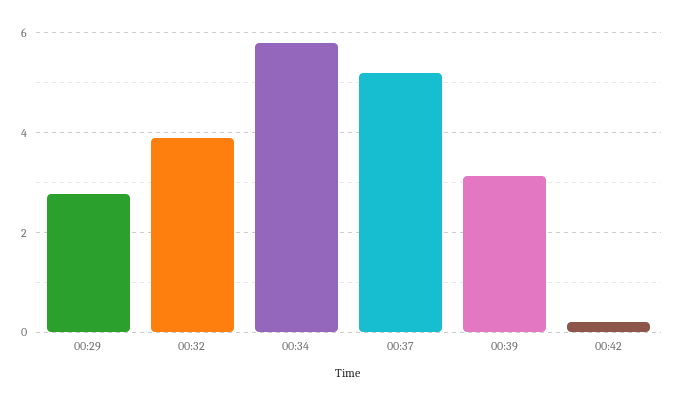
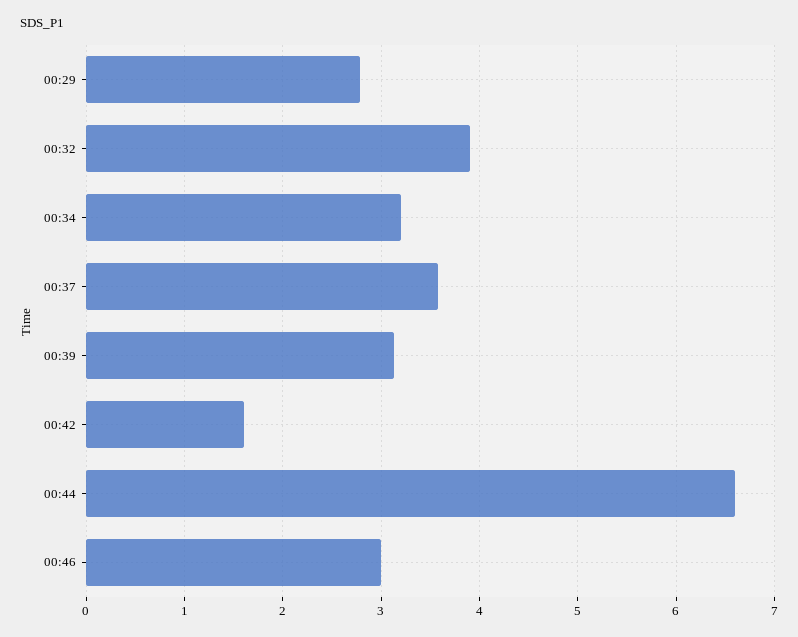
00:34: 5.8 -> 3.2
00:37: 5.2 -> 3.6
00:42: 0.2 -> 1.6
00:44: none -> 6.6
00:46: none -> 3

